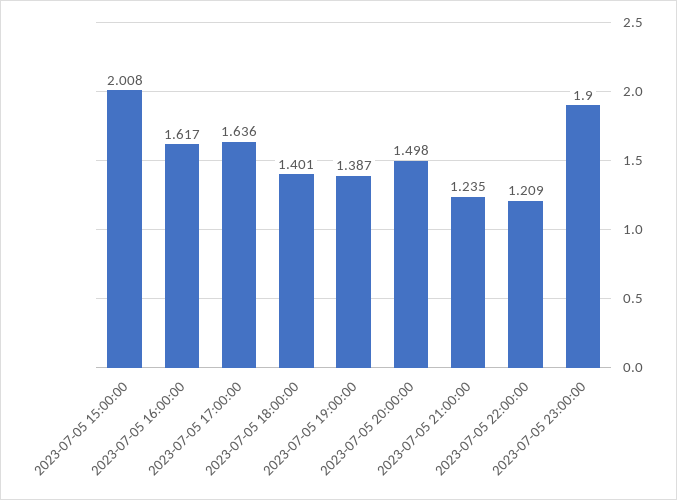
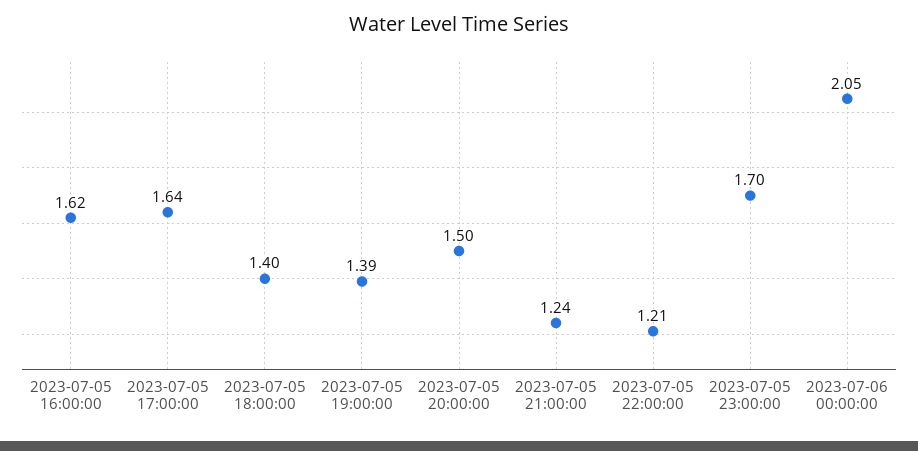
2023-07-05 15:00:00: 2.008 -> none
2023-07-05 23:00:00: 1.9 -> 1.7
2023-07-06 00:00:00: none -> 2.05

